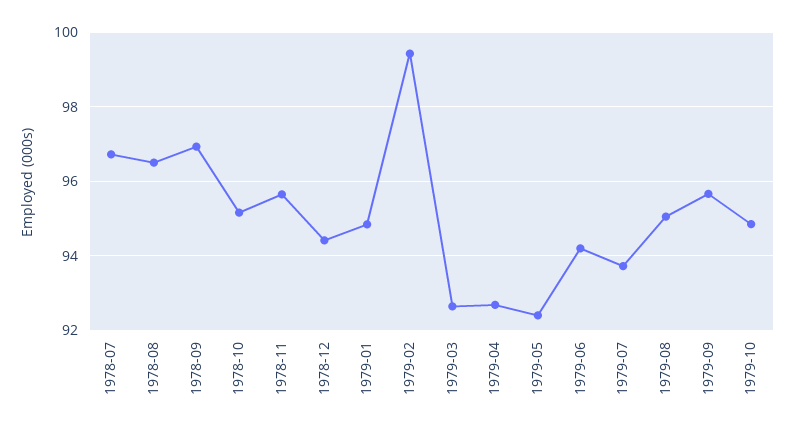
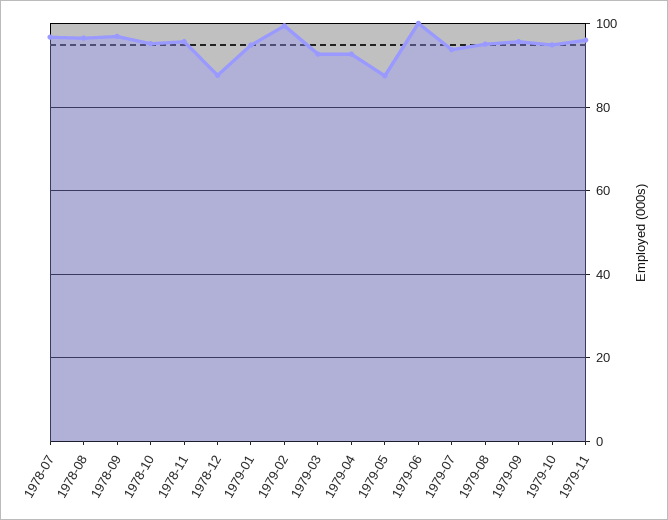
1978-12: 94.4 -> 88
1979-05: 92.4 -> 88
1979-06: 94.2 -> 100
1979-11: none -> 96

